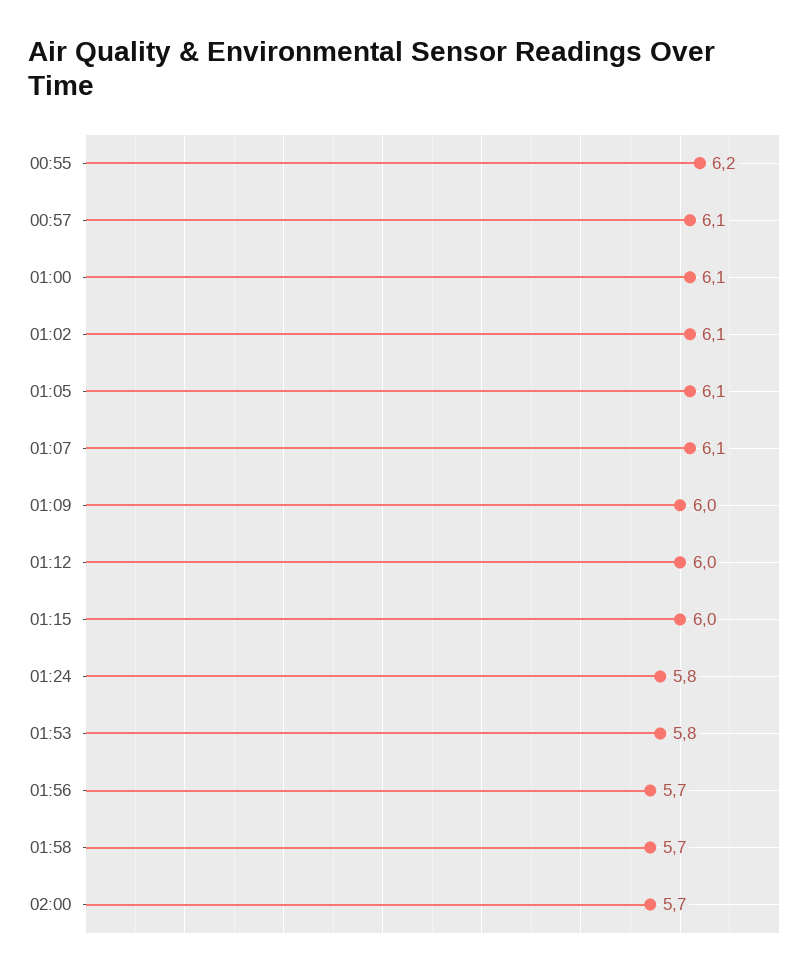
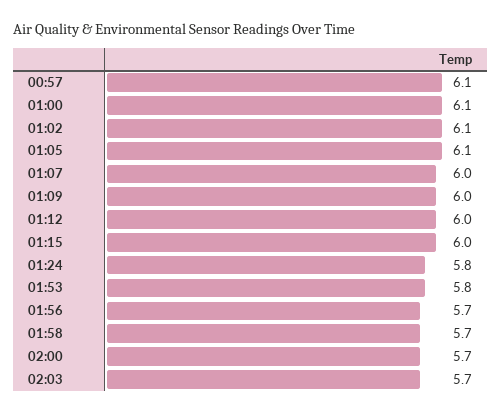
00:55: 6.2 -> none
01:07: 6.1 -> 6
02:03: none -> 5.7

